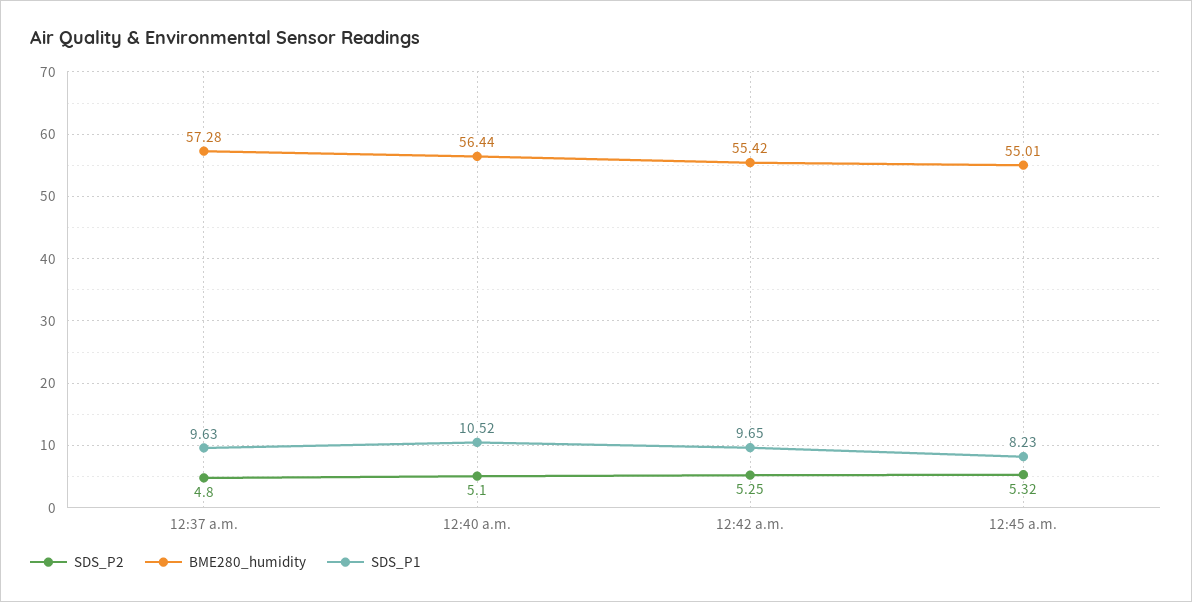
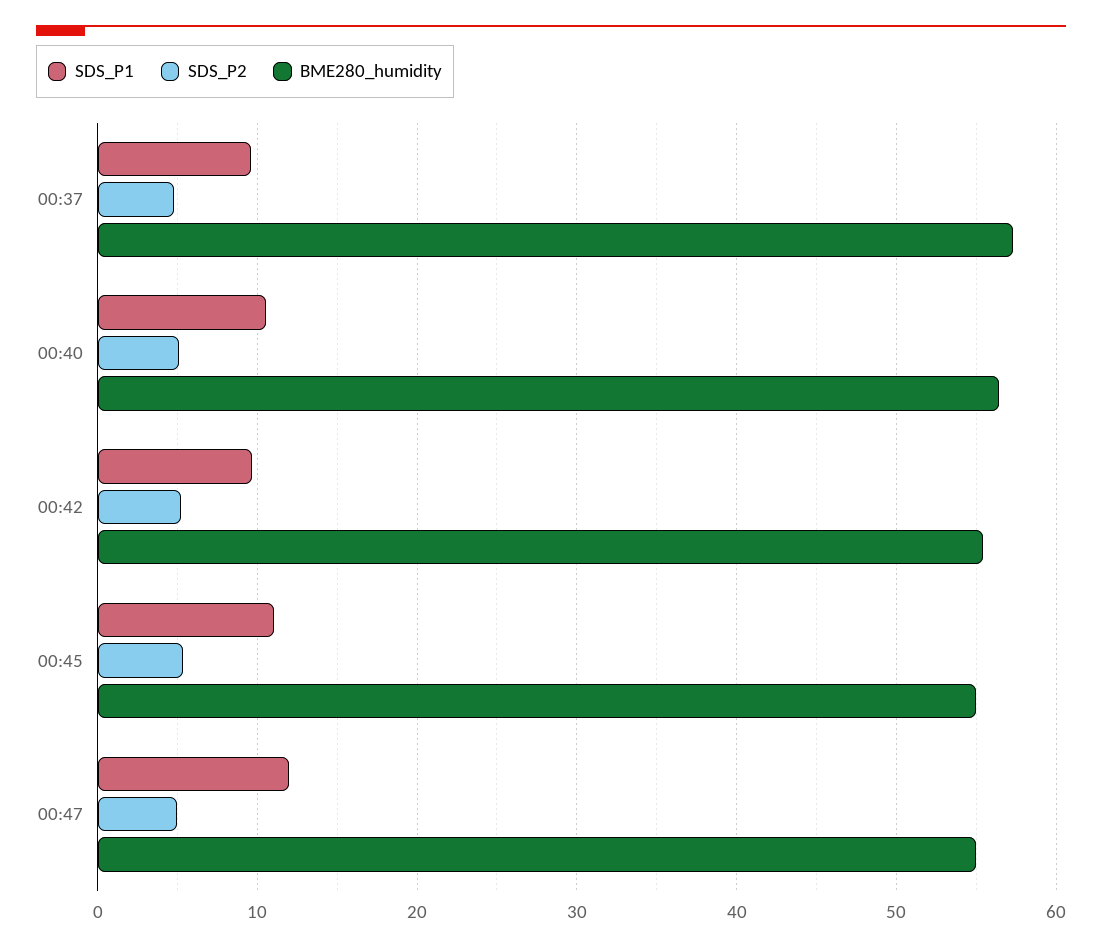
SDS_P1, 12:45 a.m.: 8.23 -> 11
SDS_P1, 00:47: none -> 12
SDS_P2, 00:47: none -> 5
BME280_humidity, 00:47: none -> 55

